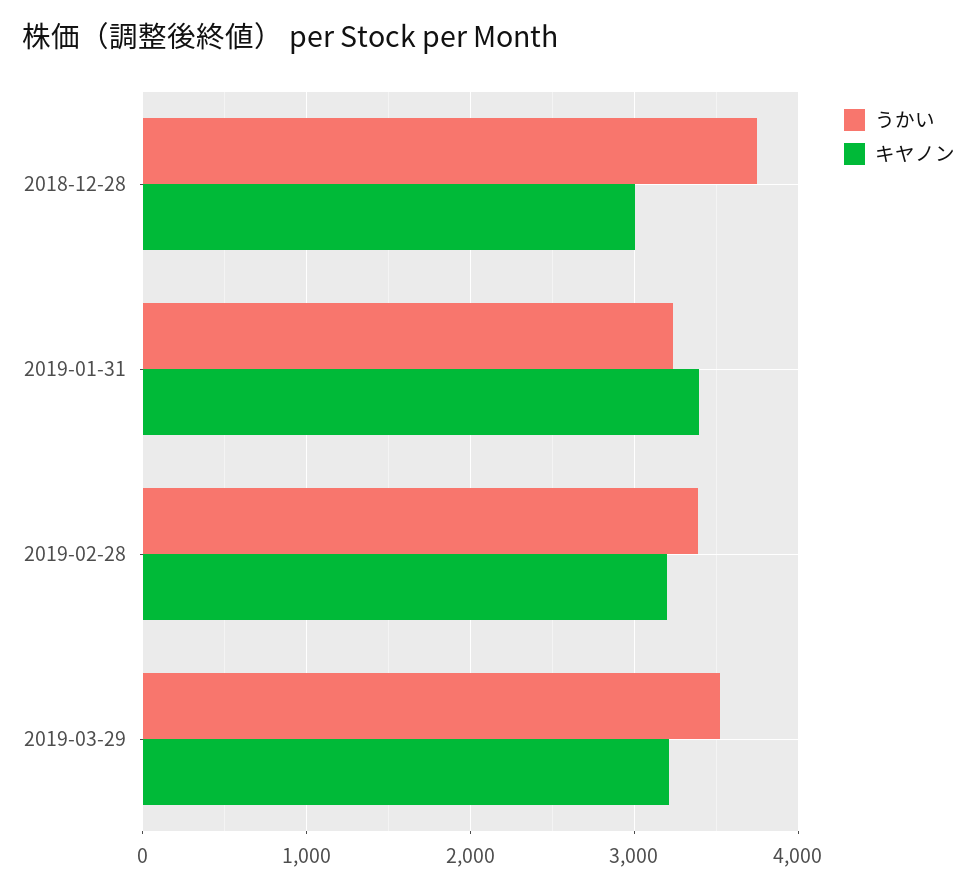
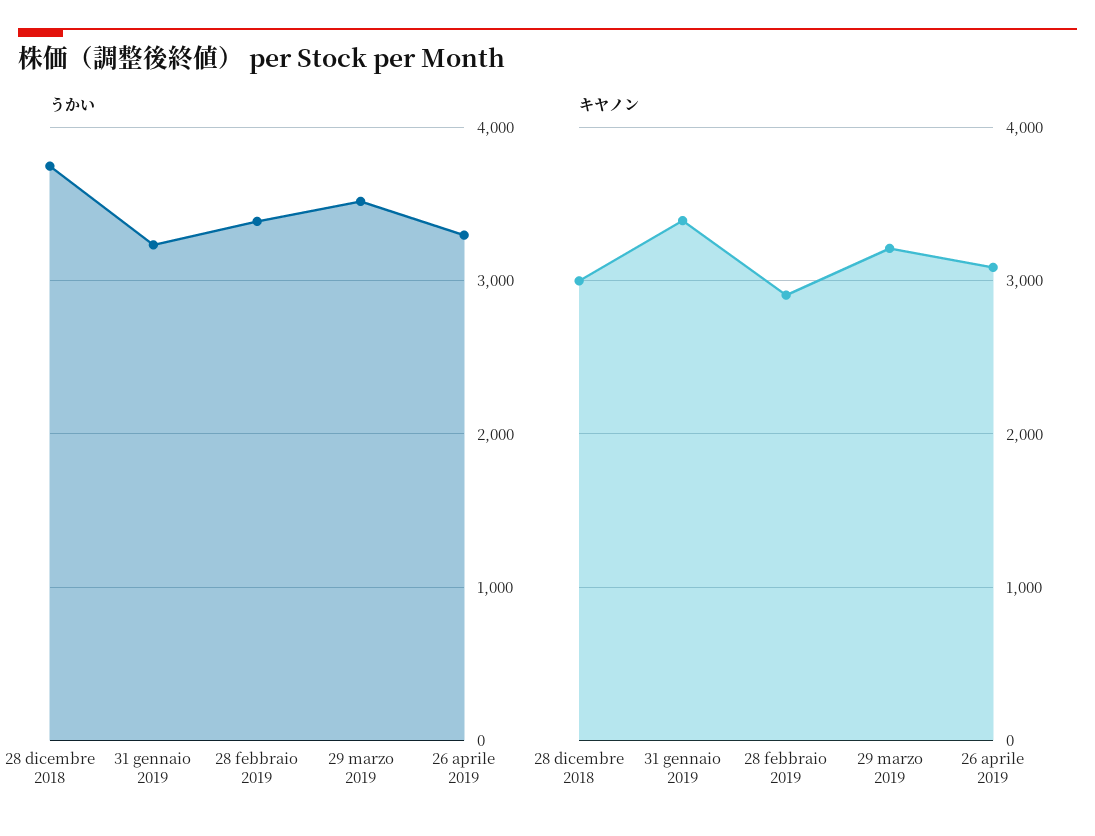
キヤノン, 2019-02-28: 3200 -> 2900
うかい, 26 aprile 2019: none -> 3300
キヤノン, 26 aprile 2019: none -> 3100

